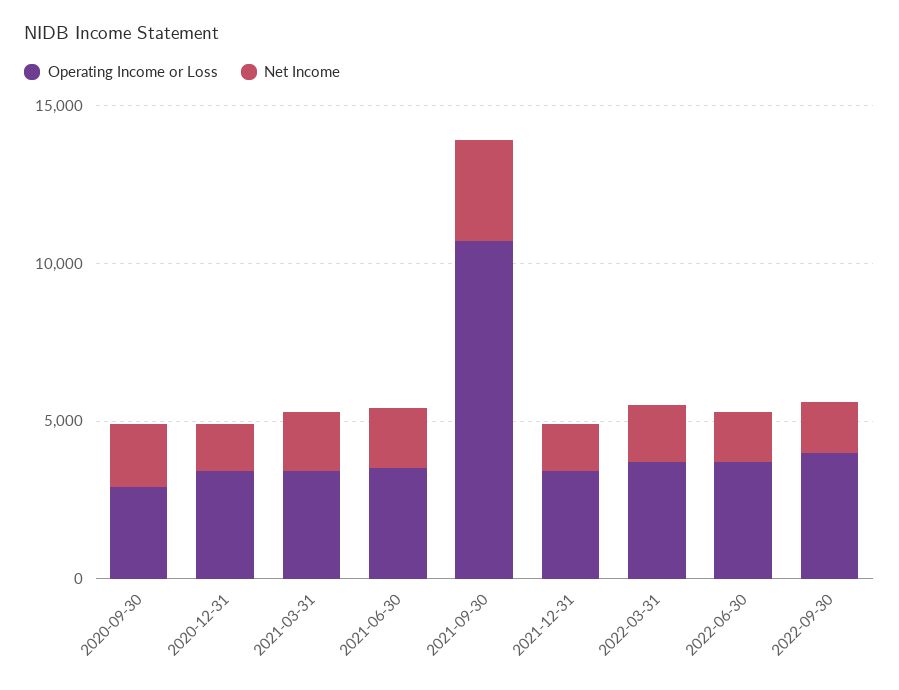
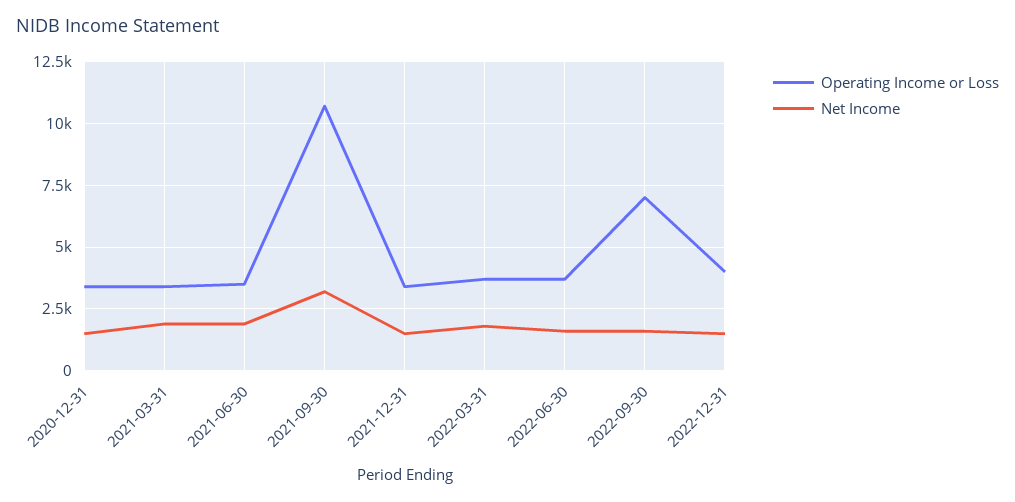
Operating Income or Loss, 2020-09-30: 3000 -> none
Net Income, 2020-09-30: 2000 -> none
Operating Income or Loss, 2022-09-30: 4000 -> 7000
Operating Income or Loss, 2022-12-31: none -> 4000
Net Income, 2022-12-31: none -> 1500

